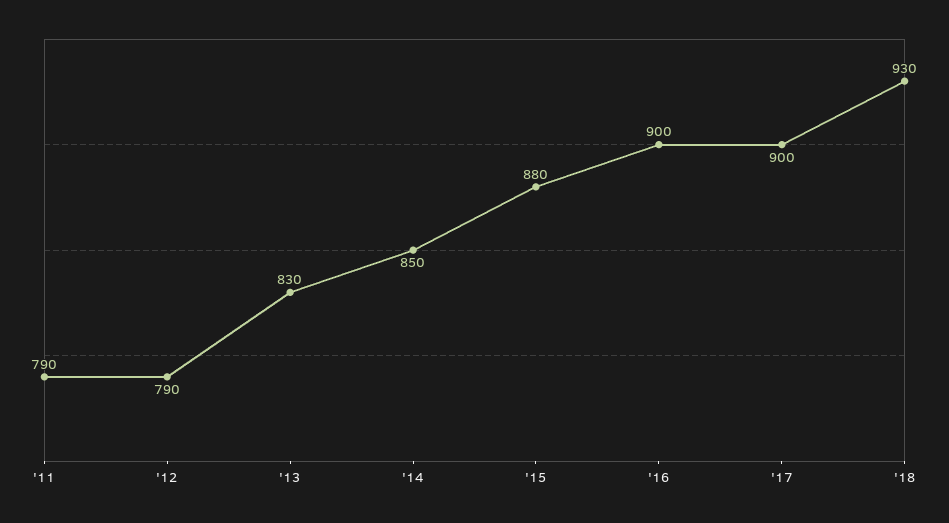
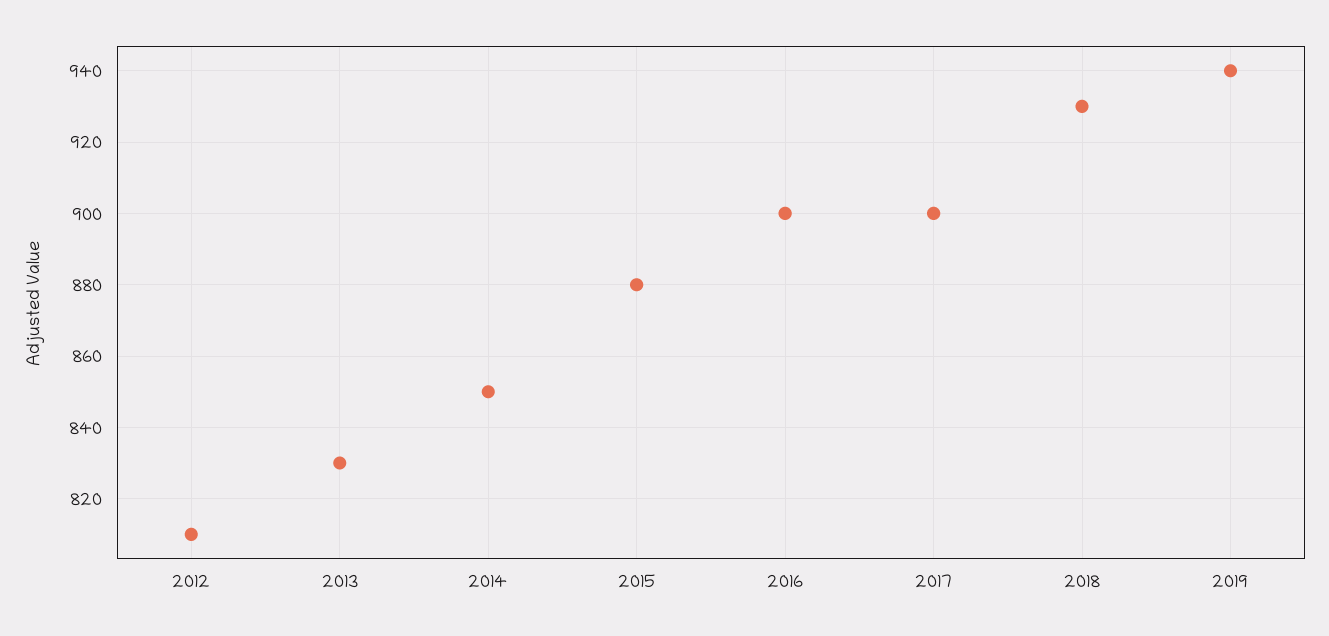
'11: 790 -> none
'12: 790 -> 810
2019: none -> 940

